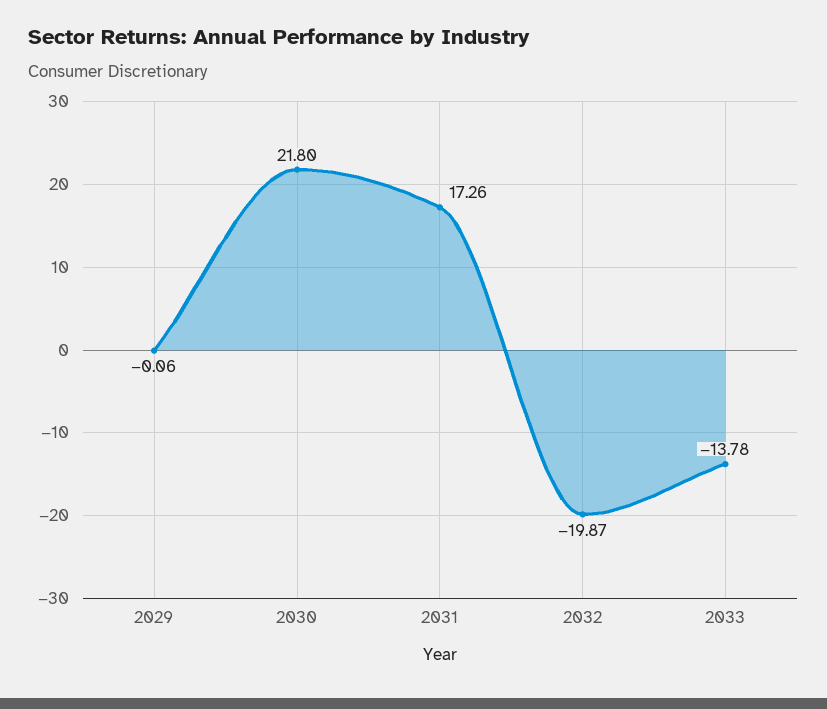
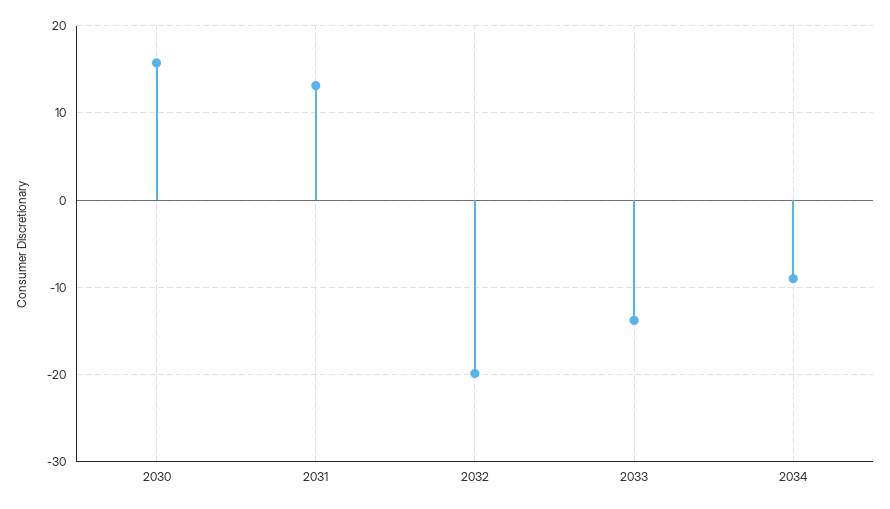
2029: -0.06 -> none
2030: 21.8 -> 16
2031: 17.26 -> 13
2034: none -> -9

